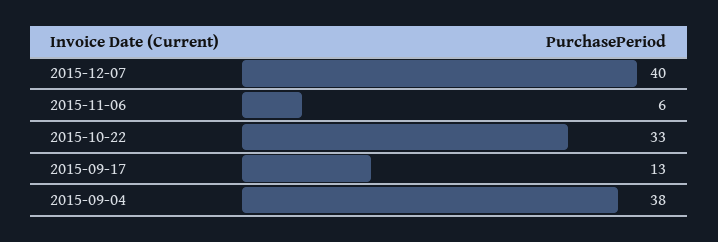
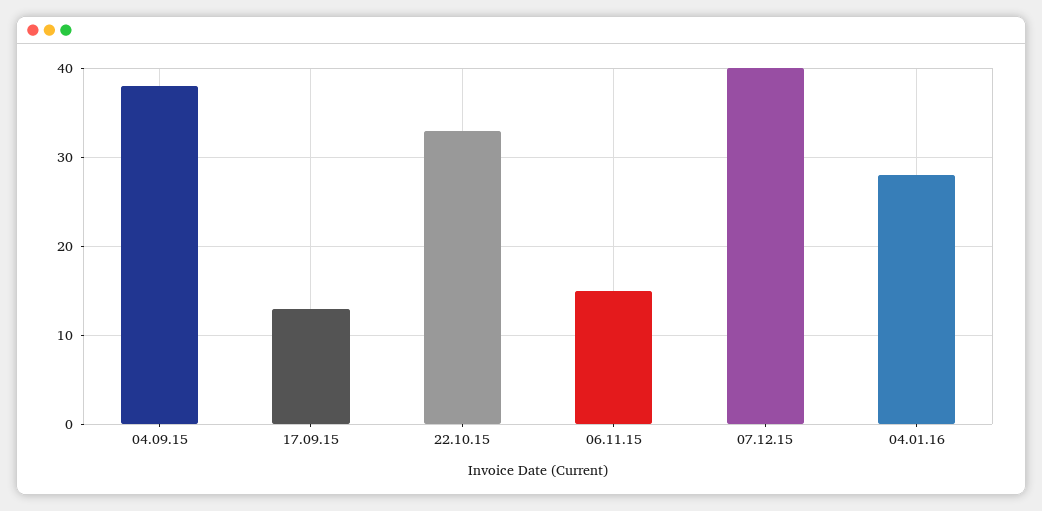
2015-11-06: 6 -> 15
04.01.16: none -> 28

